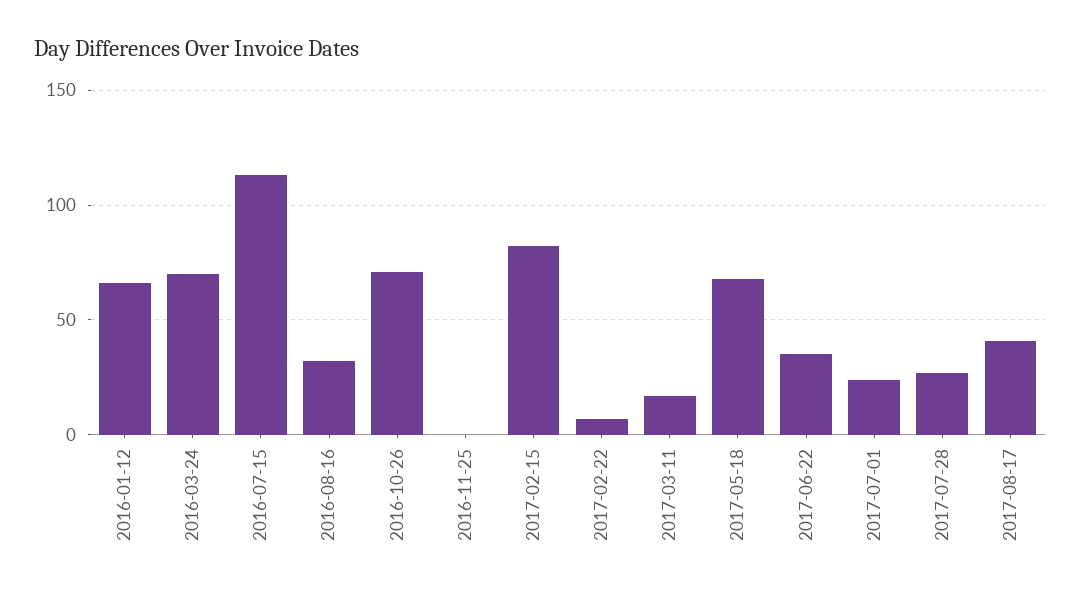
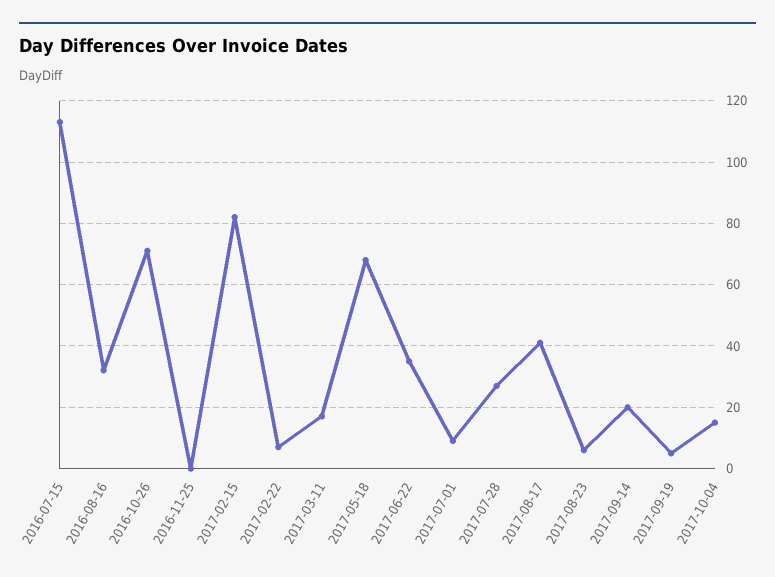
2016-01-12: 65 -> none
2016-03-24: 70 -> none
2017-07-01: 25 -> 10
2017-08-23: none -> 5
2017-09-14: none -> 20
2017-09-19: none -> 5
2017-10-04: none -> 15

